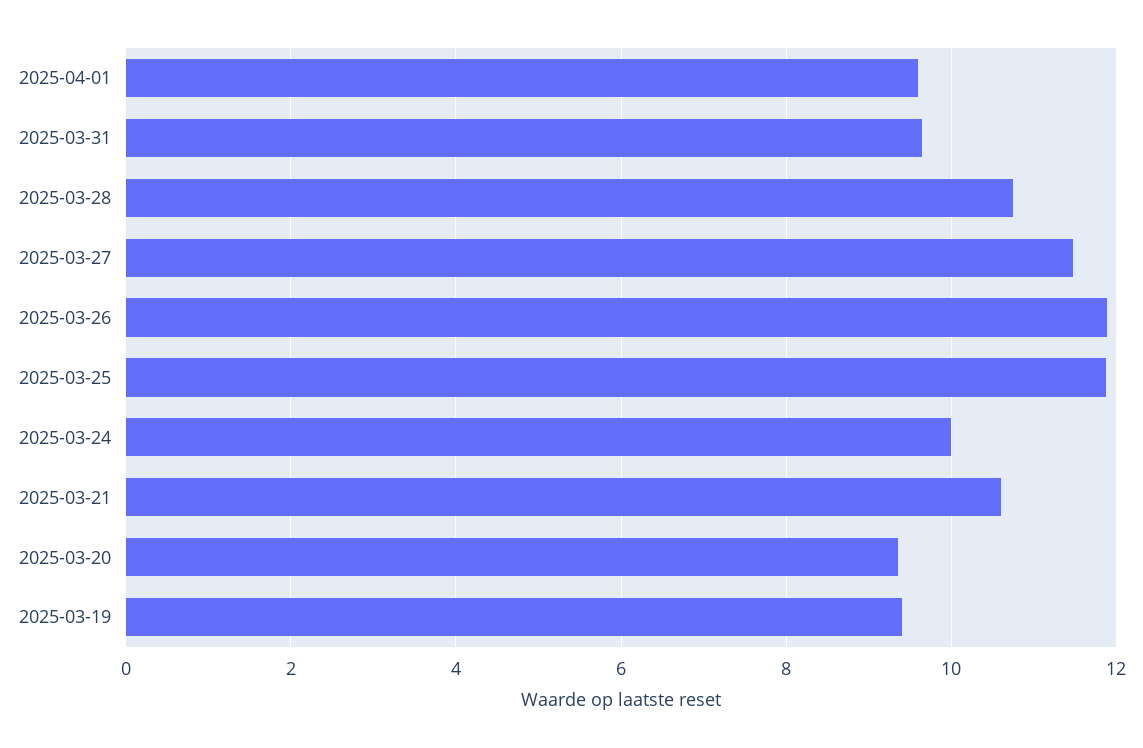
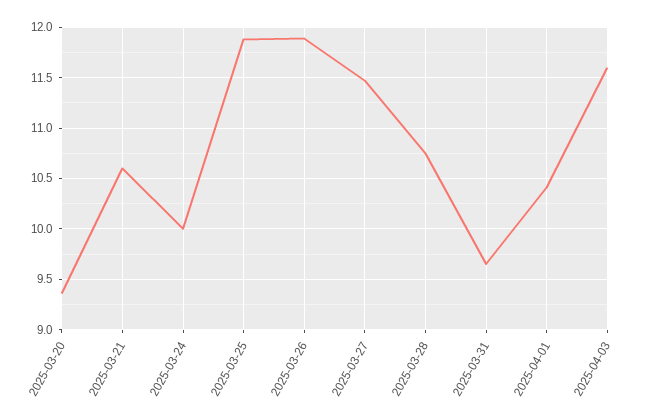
2025-04-01: 9.6 -> 10.4
2025-03-19: 9.4 -> none
2025-04-03: none -> 11.6

